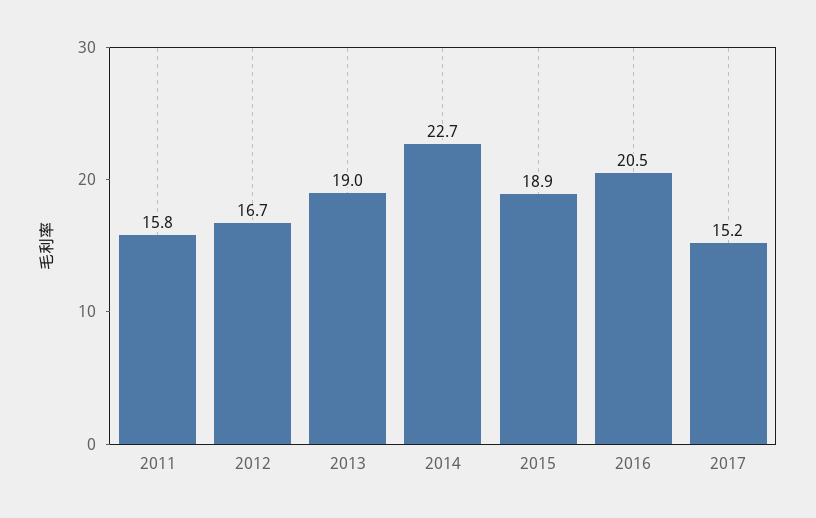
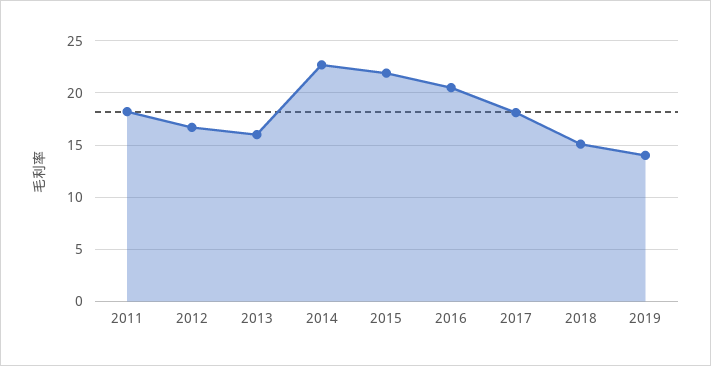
2011: 15.8 -> 18
2013: 19 -> 16
2015: 18.9 -> 22
2017: 15.2 -> 18
2018: none -> 15
2019: none -> 14

